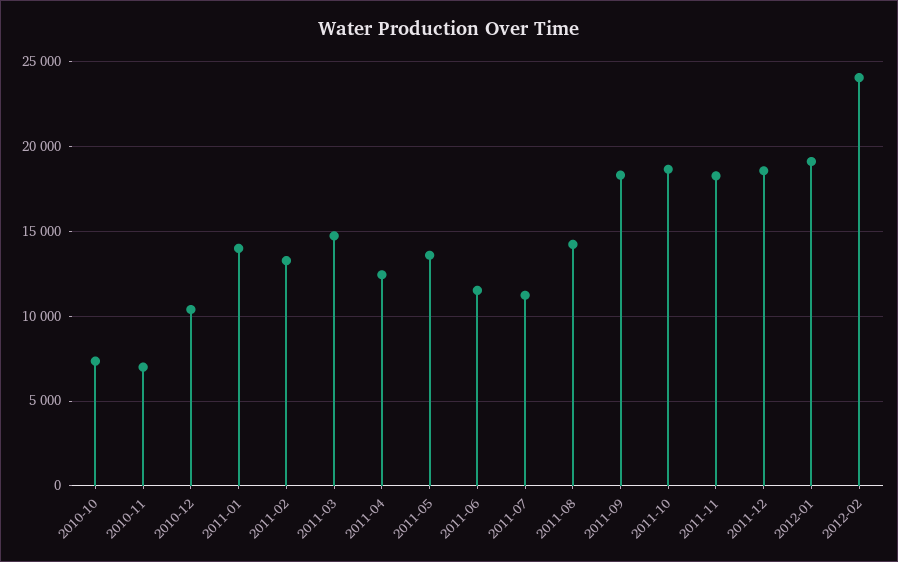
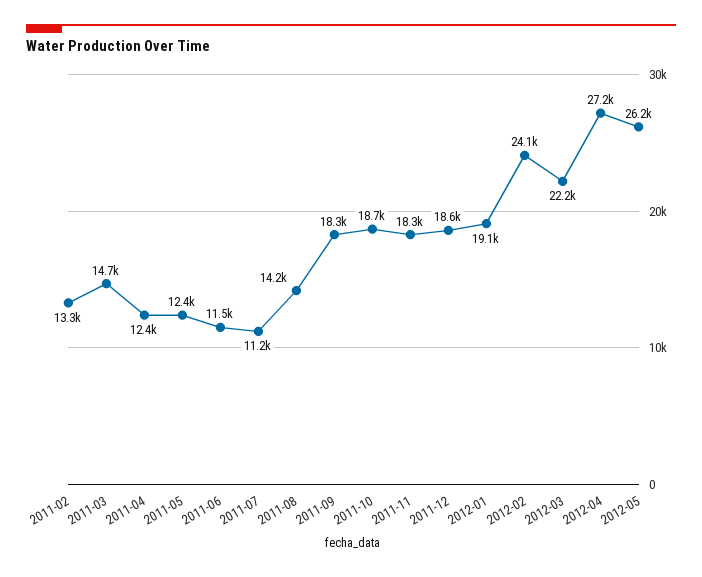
2010-10: 7500 -> none
2010-11: 7000 -> none
2010-12: 10500 -> none
2011-01: 14000 -> none
2011-05: 13500 -> 12400
2012-03: none -> 22200
2012-04: none -> 27200
2012-05: none -> 26200

